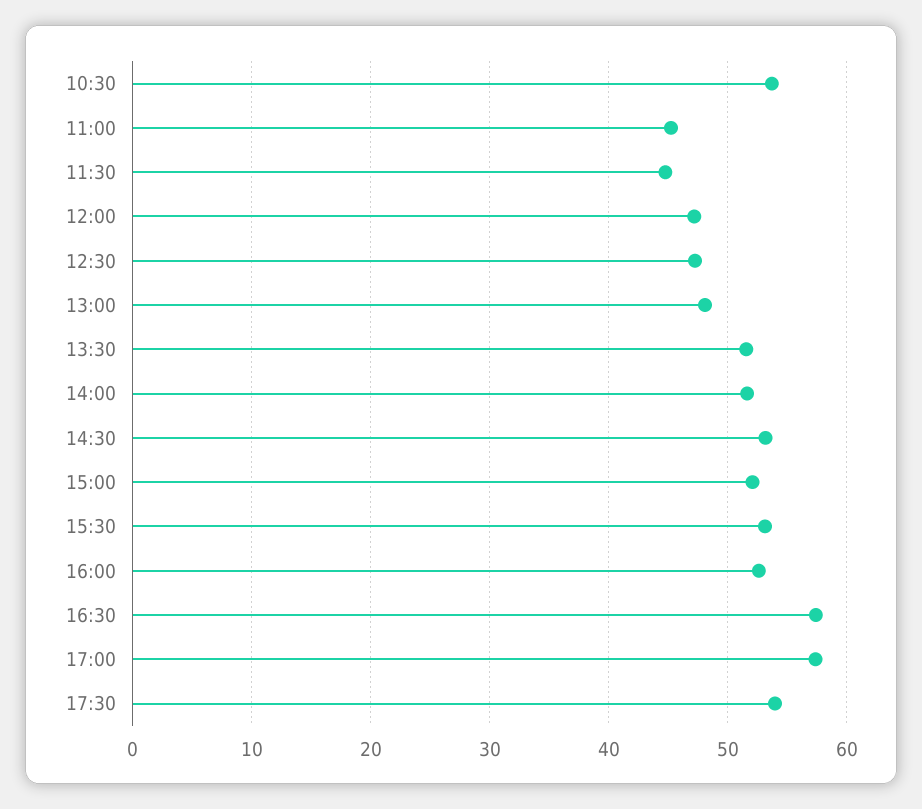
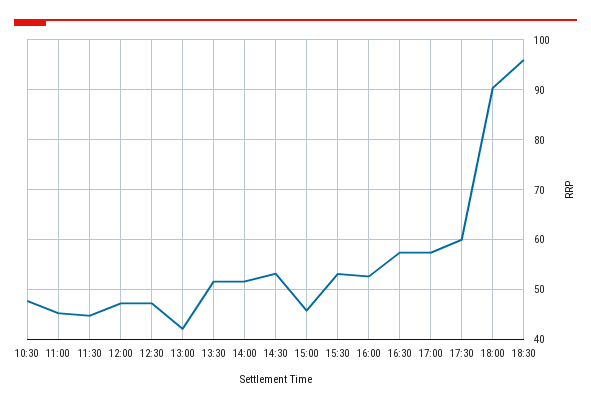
10:30: 54 -> 48
13:00: 48 -> 42
15:00: 52 -> 46
17:30: 54 -> 60
18:00: none -> 90
18:30: none -> 96

